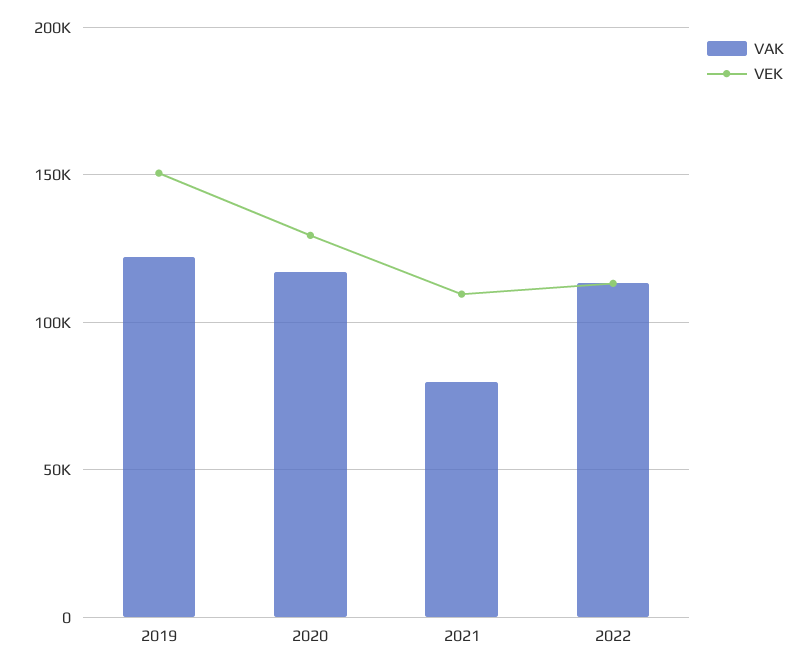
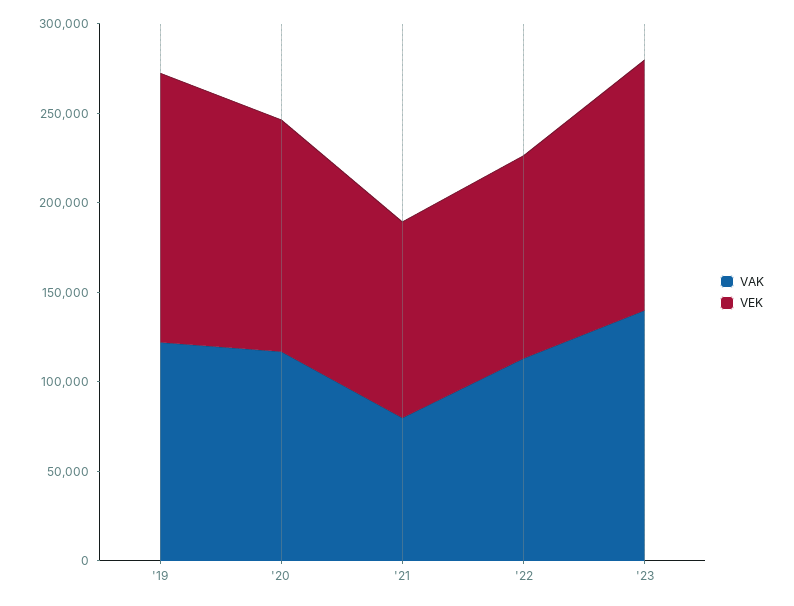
VAK, '23: none -> 140000
VEK, '23: none -> 140000

